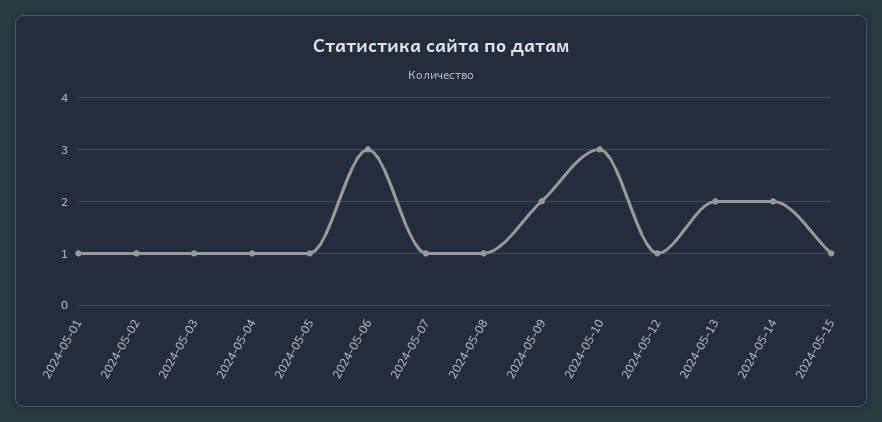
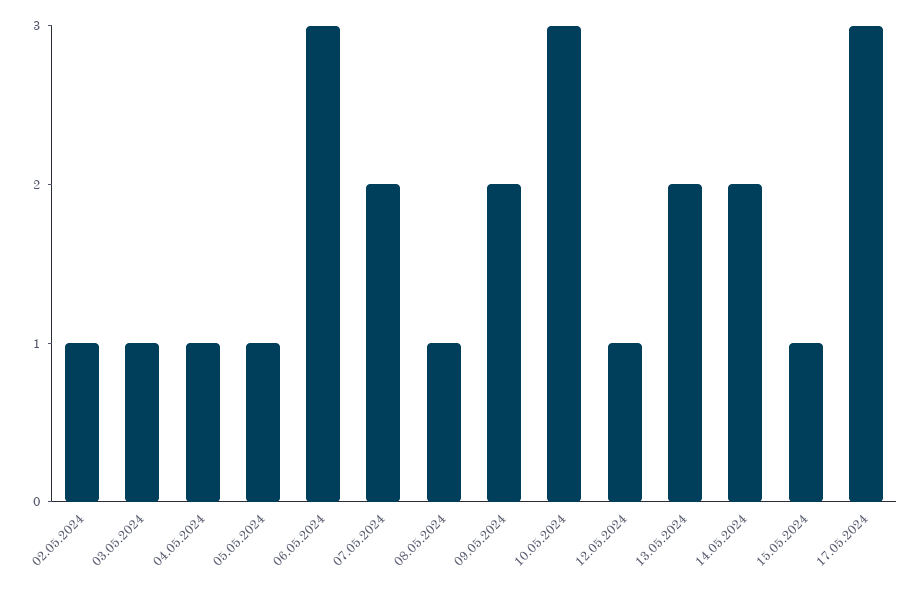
2024-05-01: 1 -> none
2024-05-07: 1 -> 2
17.05.2024: none -> 3

